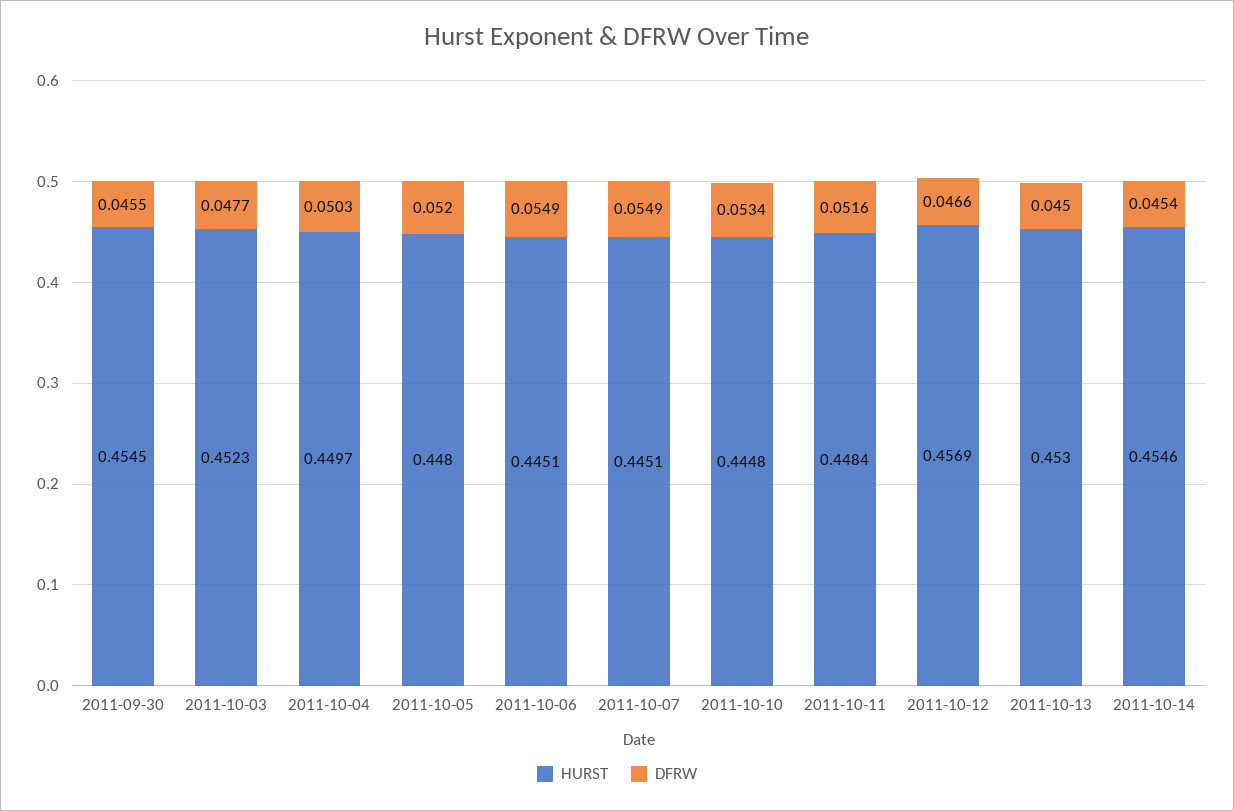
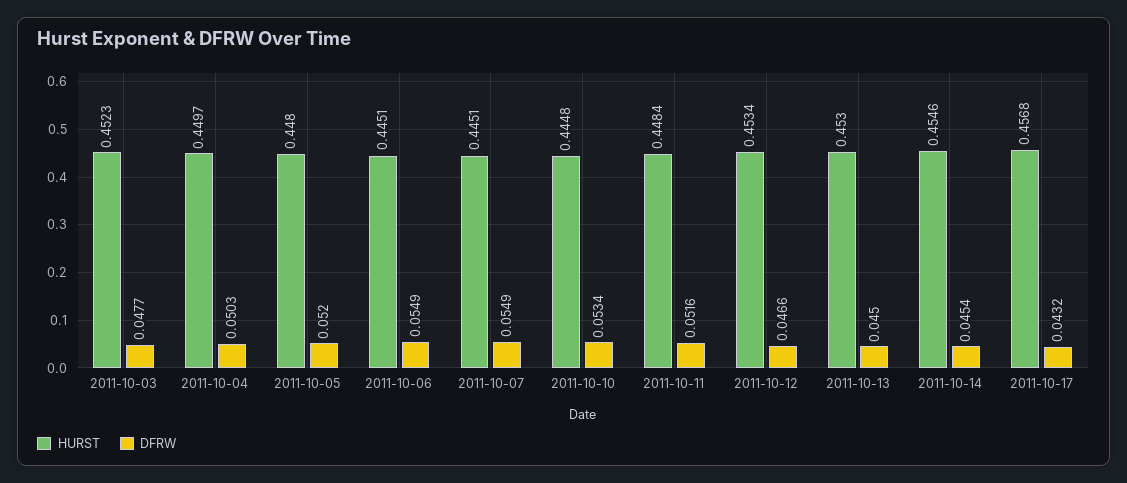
HURST, 2011-09-30: 0.4545 -> none
DFRW, 2011-09-30: 0.0455 -> none
HURST, 2011-10-12: 0.4569 -> 0.4534
HURST, 2011-10-17: none -> 0.4568
DFRW, 2011-10-17: none -> 0.0432

